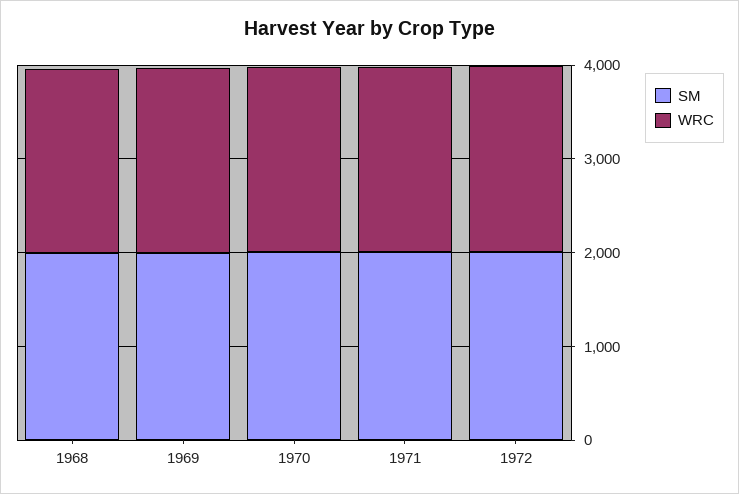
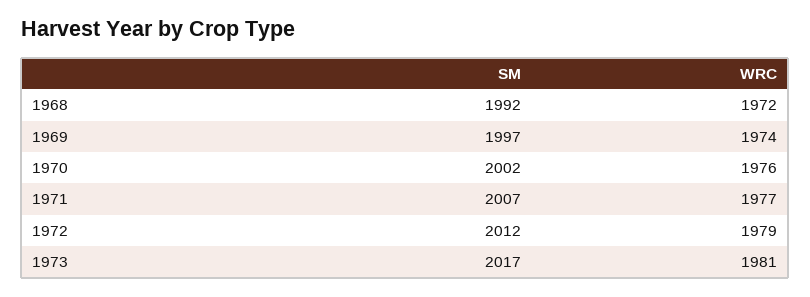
SM, 1973: none -> 2017
WRC, 1973: none -> 1981

